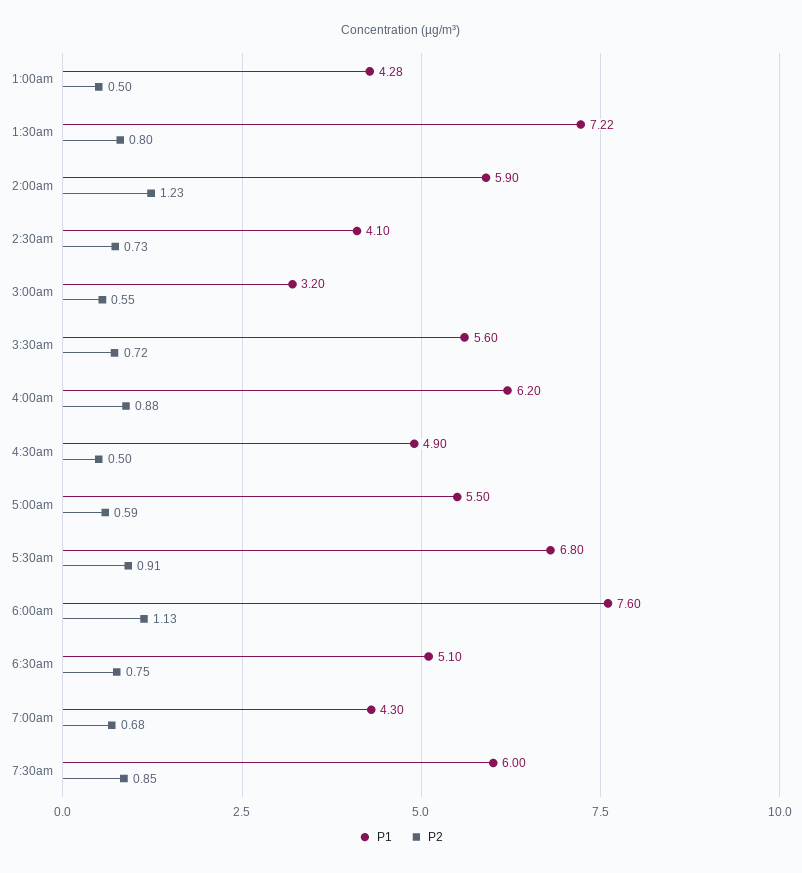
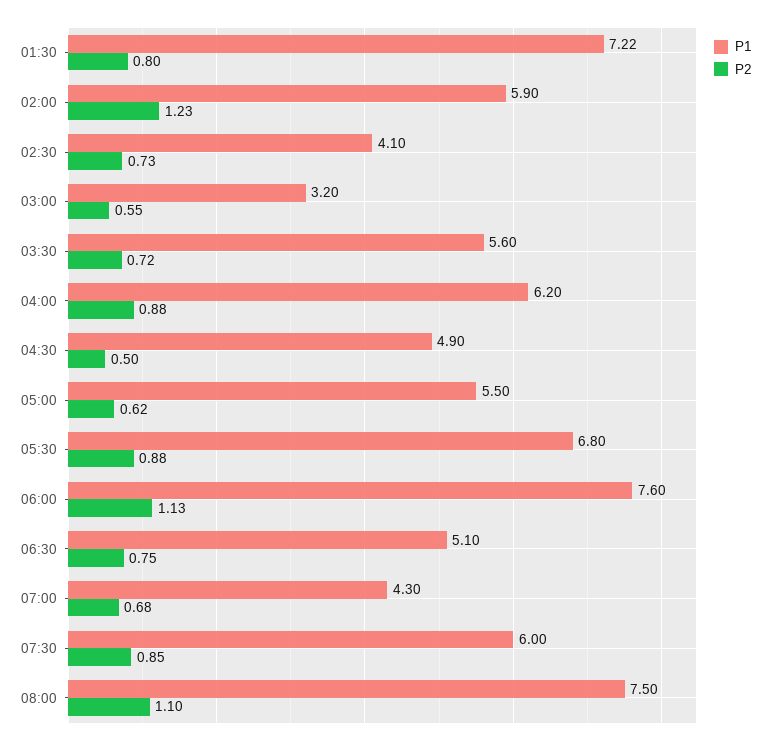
P1, 1:00am: 4.28 -> none
P2, 1:00am: 0.5 -> none
P2, 5:00am: 0.59 -> 0.62
P2, 5:30am: 0.91 -> 0.88
P1, 08:00: none -> 7.5
P2, 08:00: none -> 1.1

